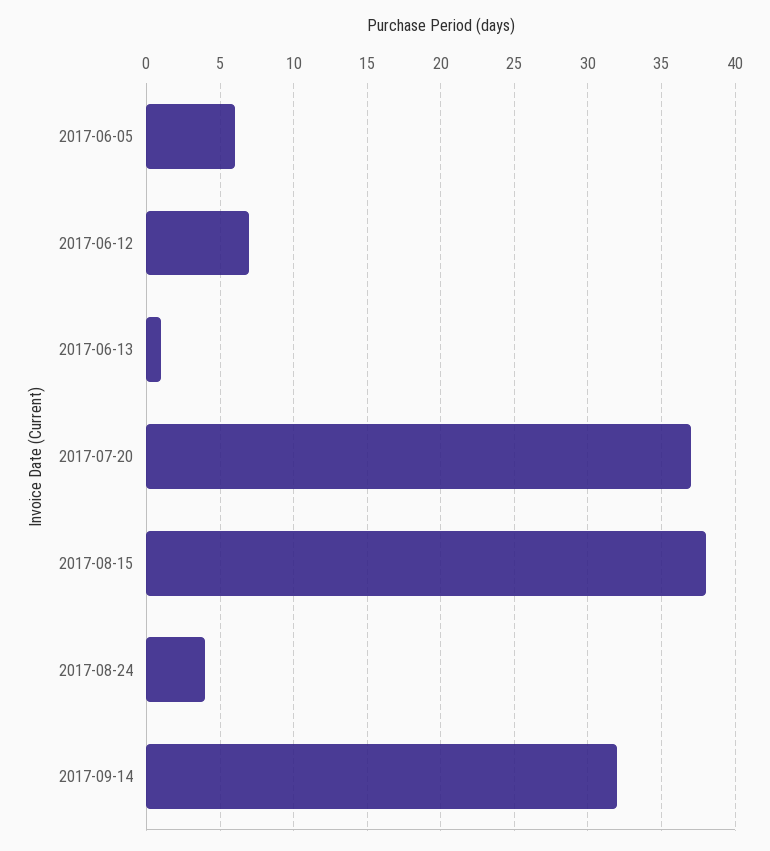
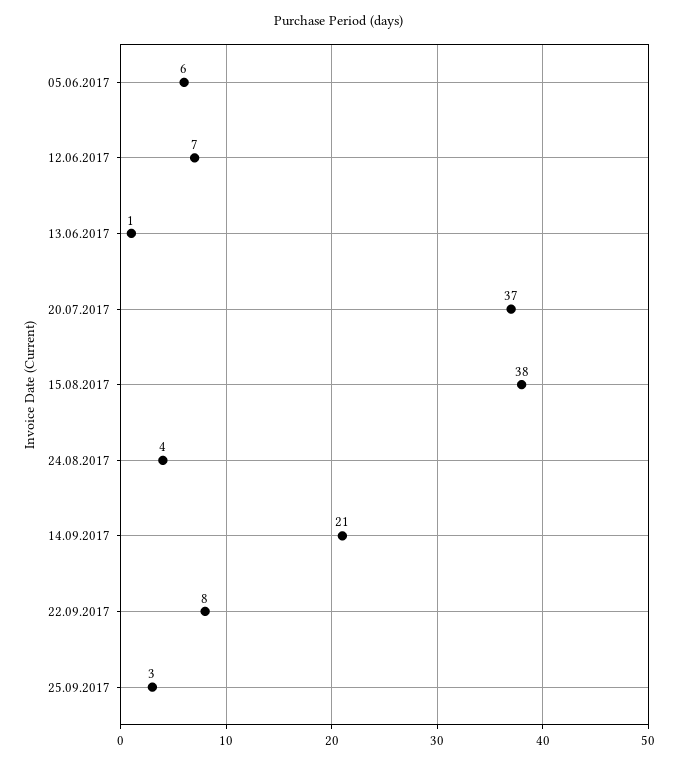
2017-09-14: 32 -> 21
22.09.2017: none -> 8
25.09.2017: none -> 3

